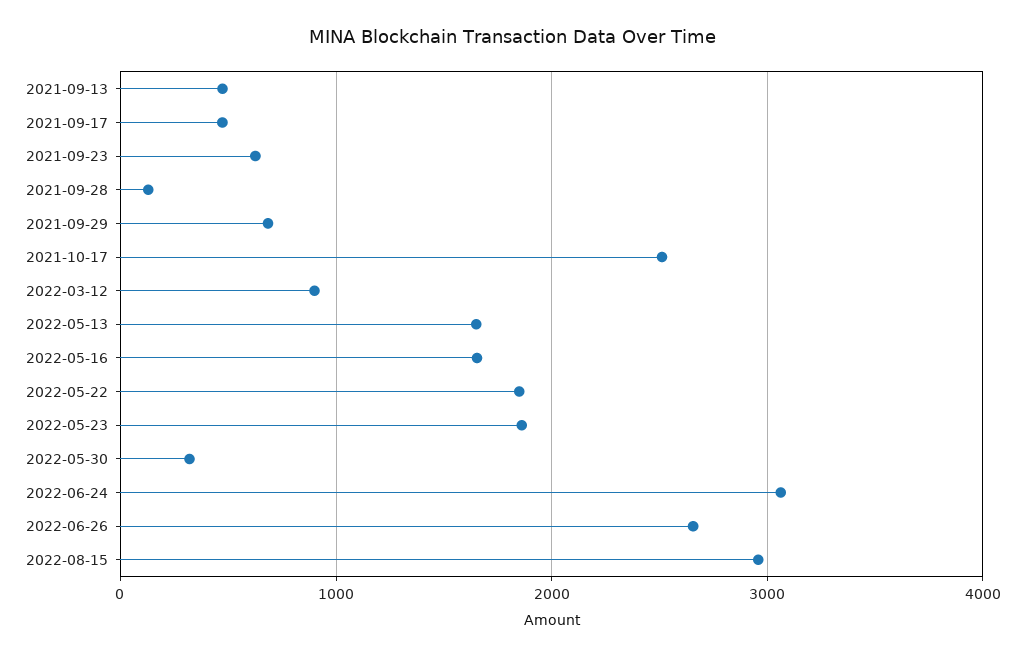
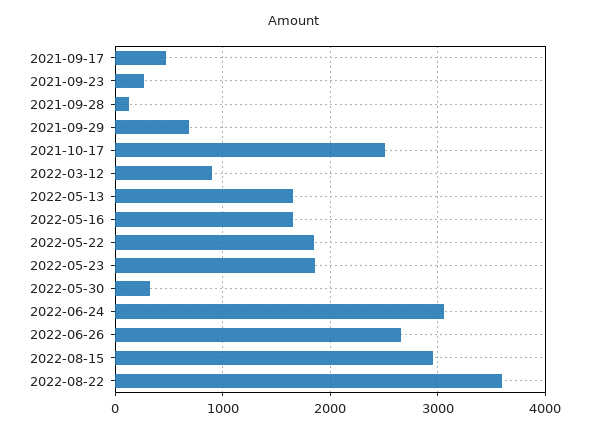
2021-09-13: 500 -> none
2021-09-23: 600 -> 300
2022-08-22: none -> 3600

